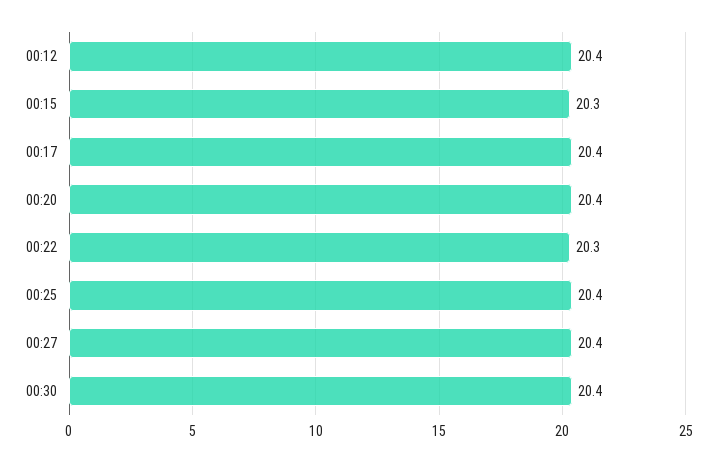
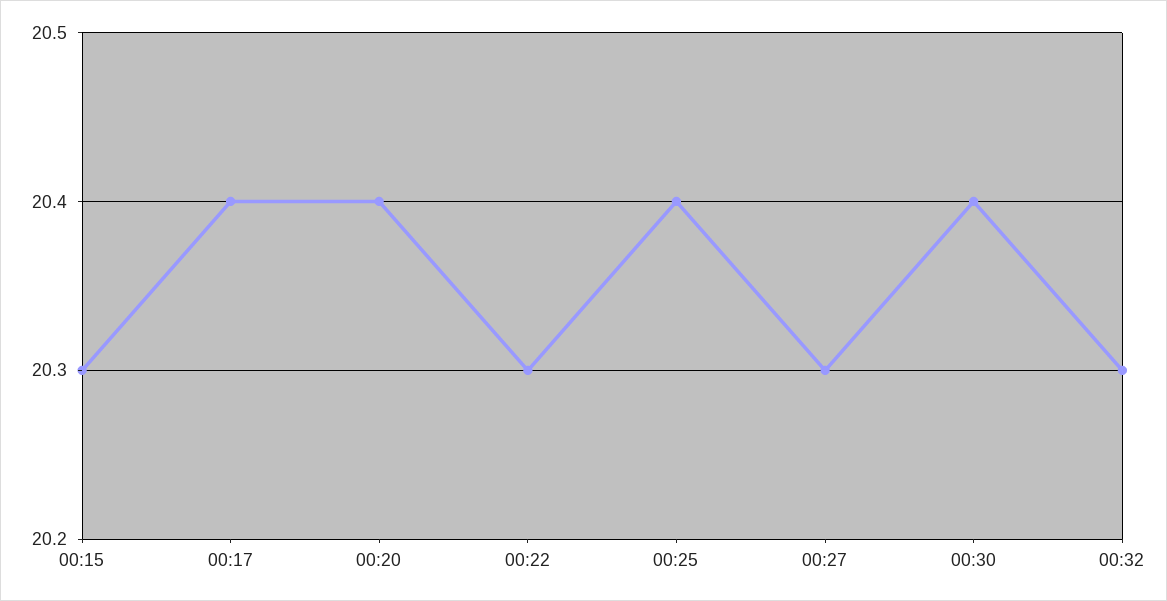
00:12: 20.4 -> none
00:27: 20.4 -> 20.3
00:32: none -> 20.3

